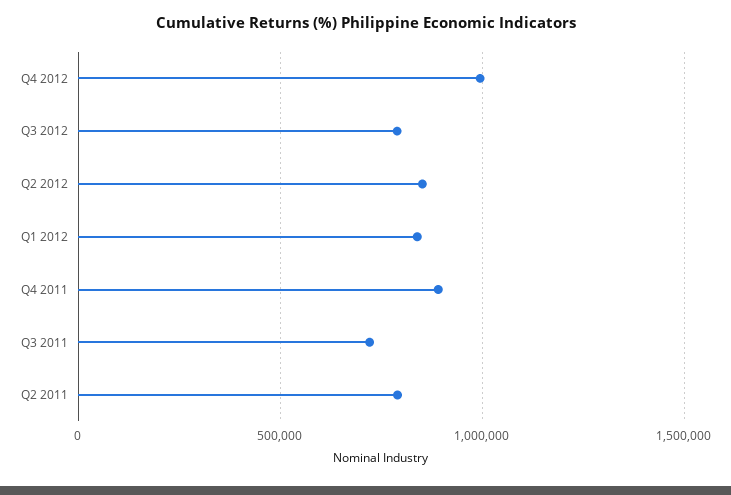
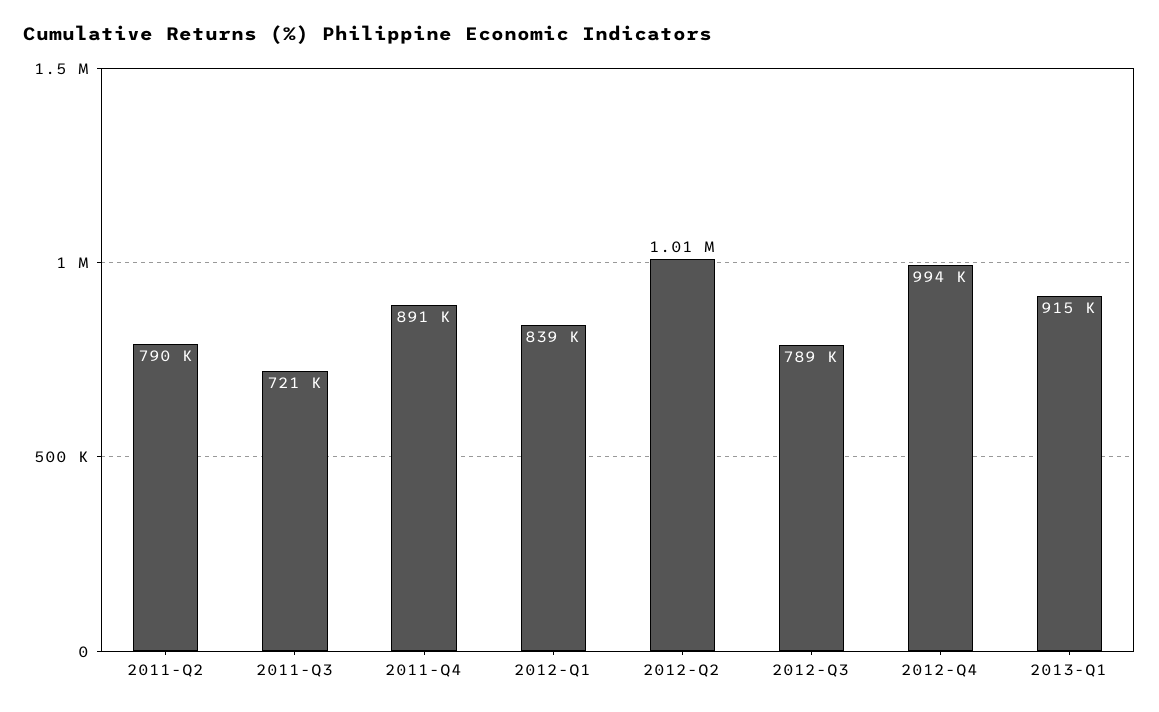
Q2 2012: 850000 -> 1010000
2013-Q1: none -> 915000

